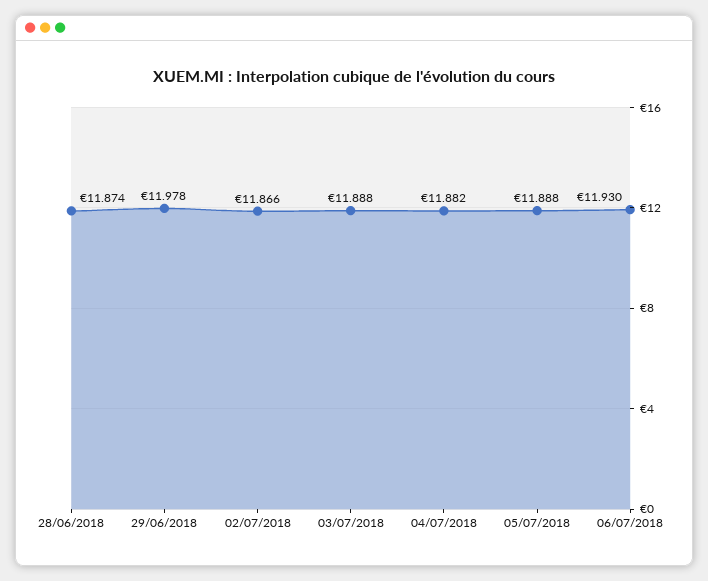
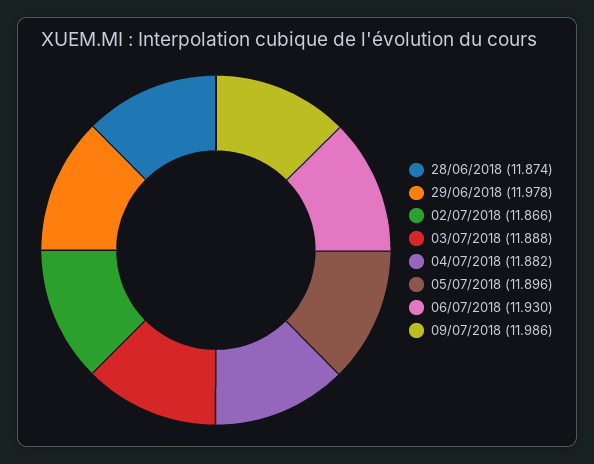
05/07/2018: 11.888 -> 11.896
09/07/2018: none -> 11.986

